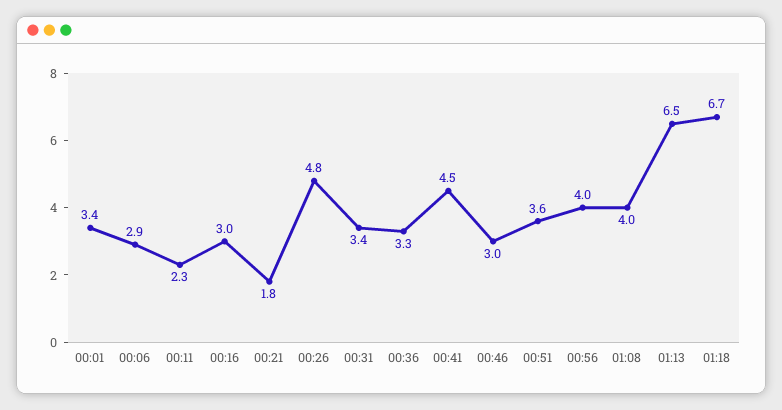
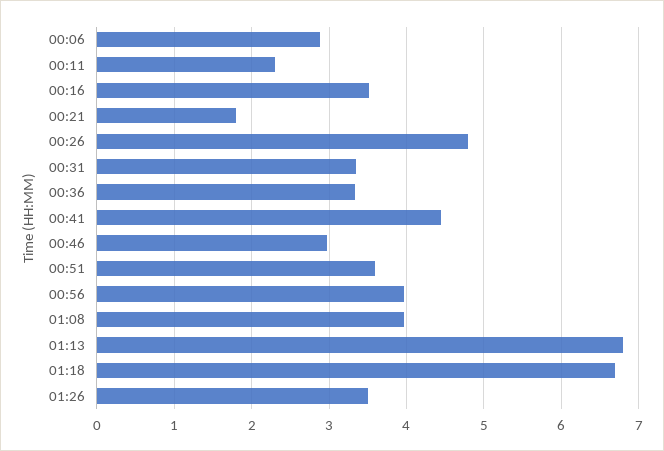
00:01: 3.4 -> none
00:16: 3 -> 3.5
01:13: 6.5 -> 6.8
01:26: none -> 3.5

